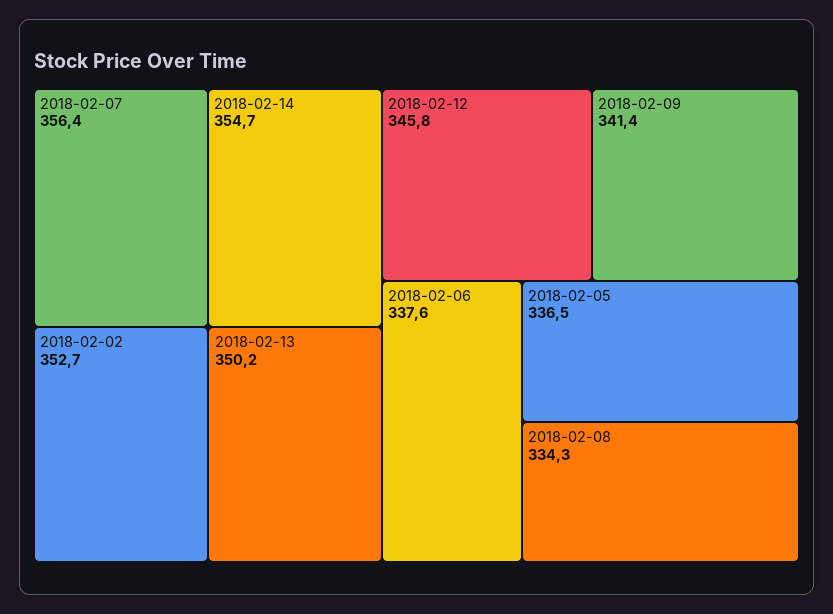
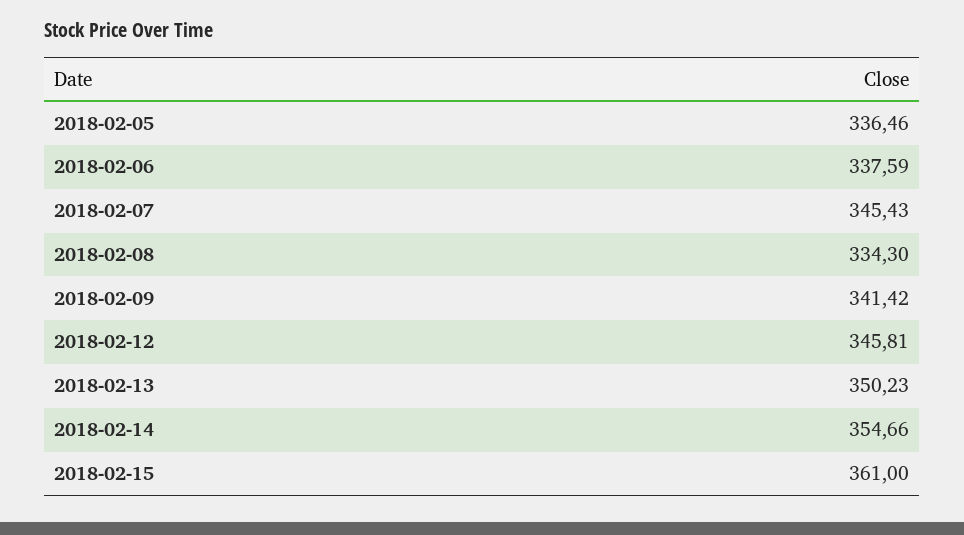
2018-02-07: 356.4 -> 345.43
2018-02-02: 352.7 -> none
2018-02-15: none -> 361

